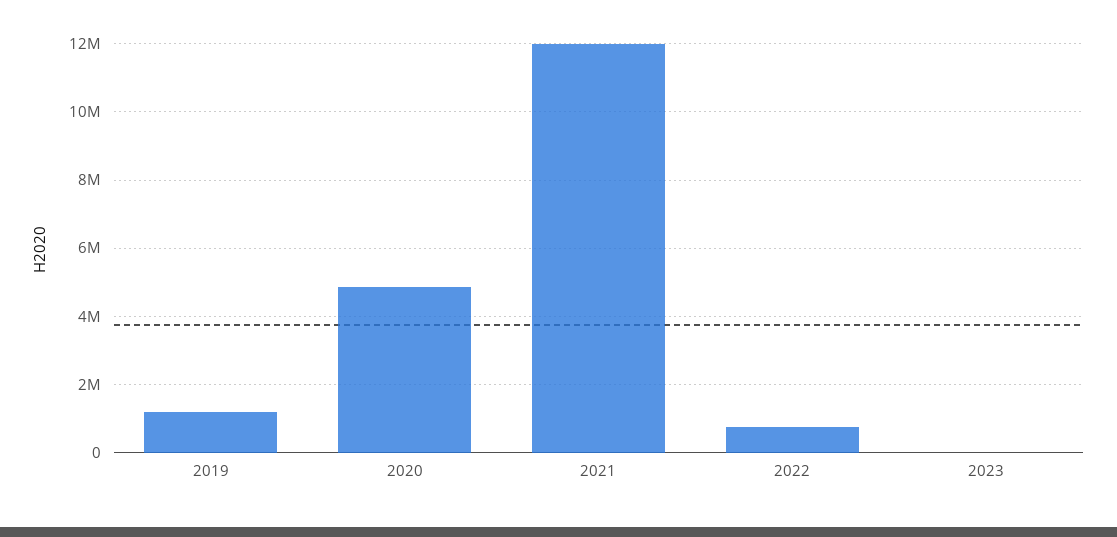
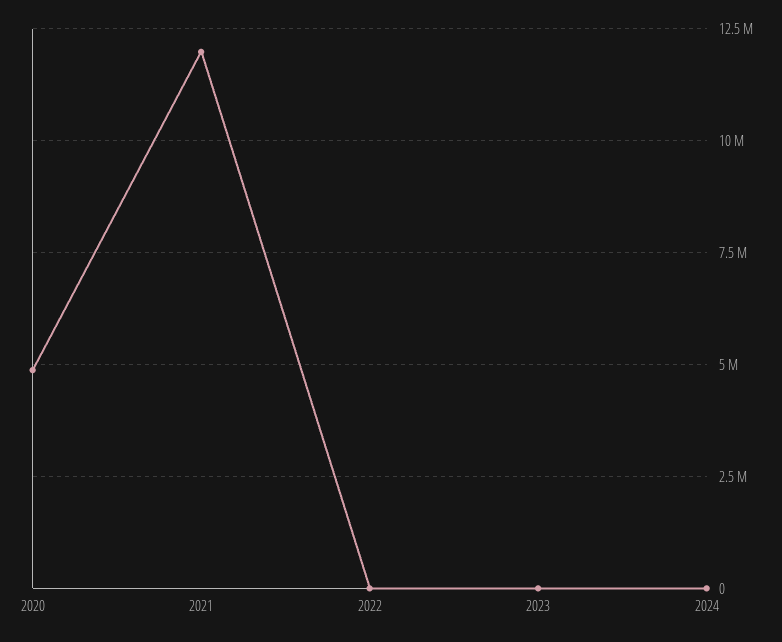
2019: 1200000 -> none
2022: 800000 -> 0
2024: none -> 0

